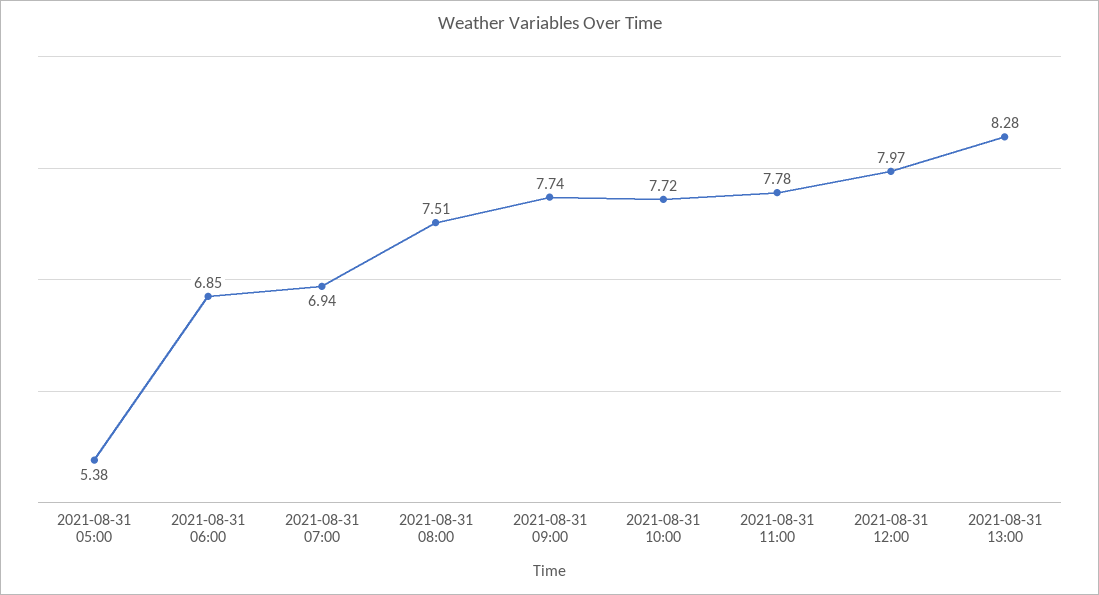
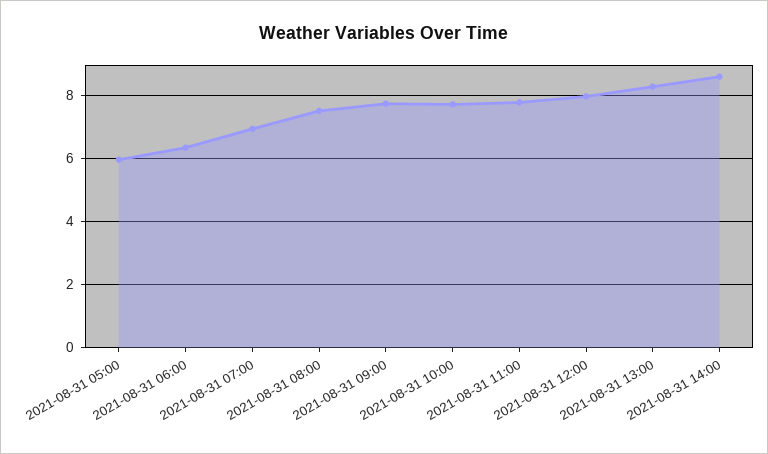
2021-08-31 05:00: 5.38 -> 6
2021-08-31 06:00: 6.85 -> 6.4
2021-08-31 14:00: none -> 8.6

